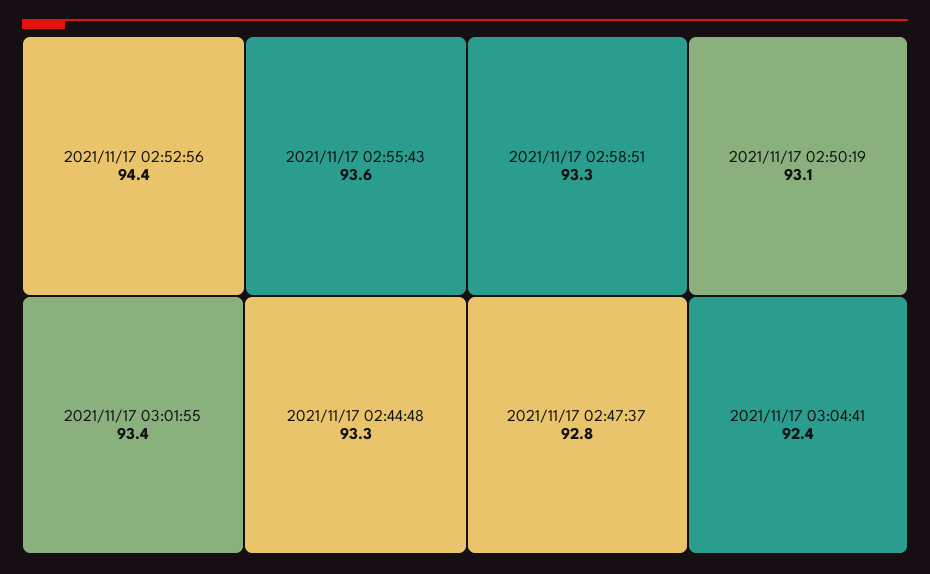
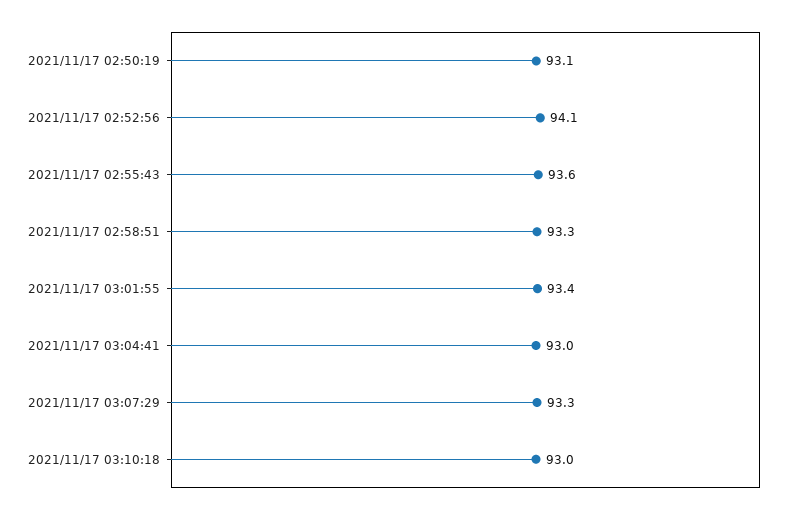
2021/11/17 02:52:56: 94.4 -> 94.1
2021/11/17 02:44:48: 93.3 -> none
2021/11/17 02:47:37: 92.8 -> none
2021/11/17 03:04:41: 92.4 -> 93
2021/11/17 03:07:29: none -> 93.3
2021/11/17 03:10:18: none -> 93

